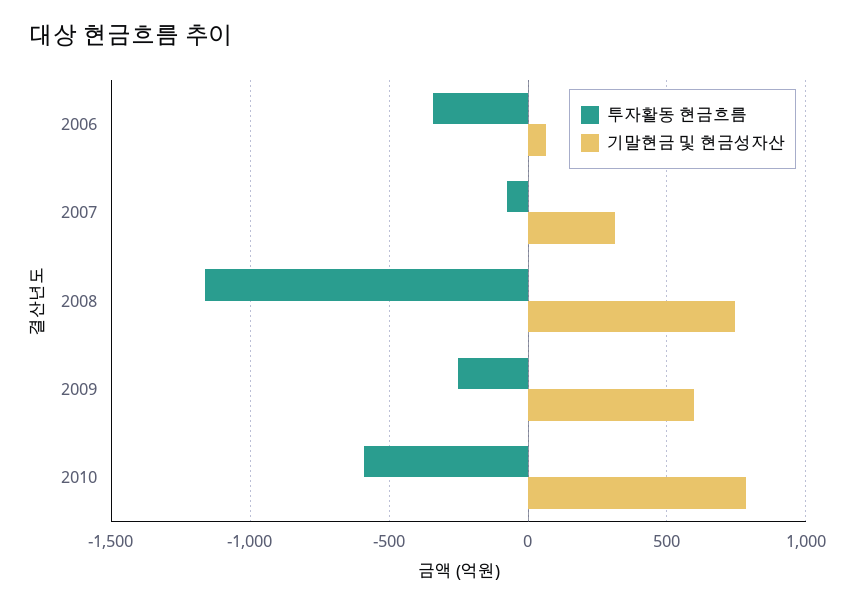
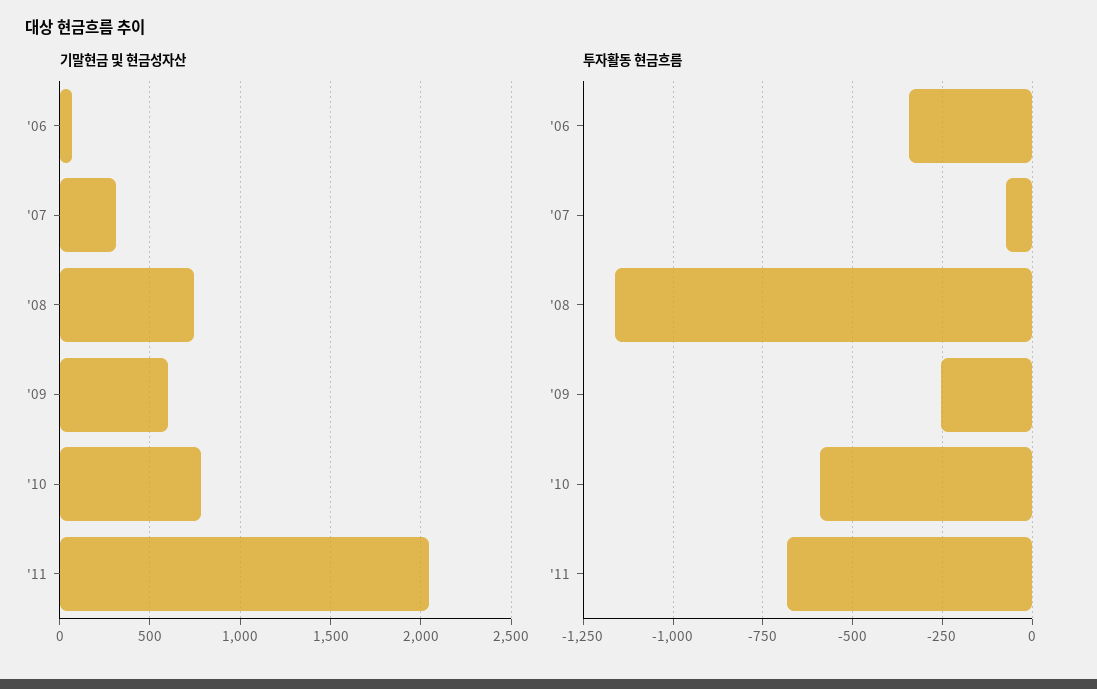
기말현금 및 현금성자산, '11: none -> 2050
투자활동 현금흐름, '11: none -> -675

